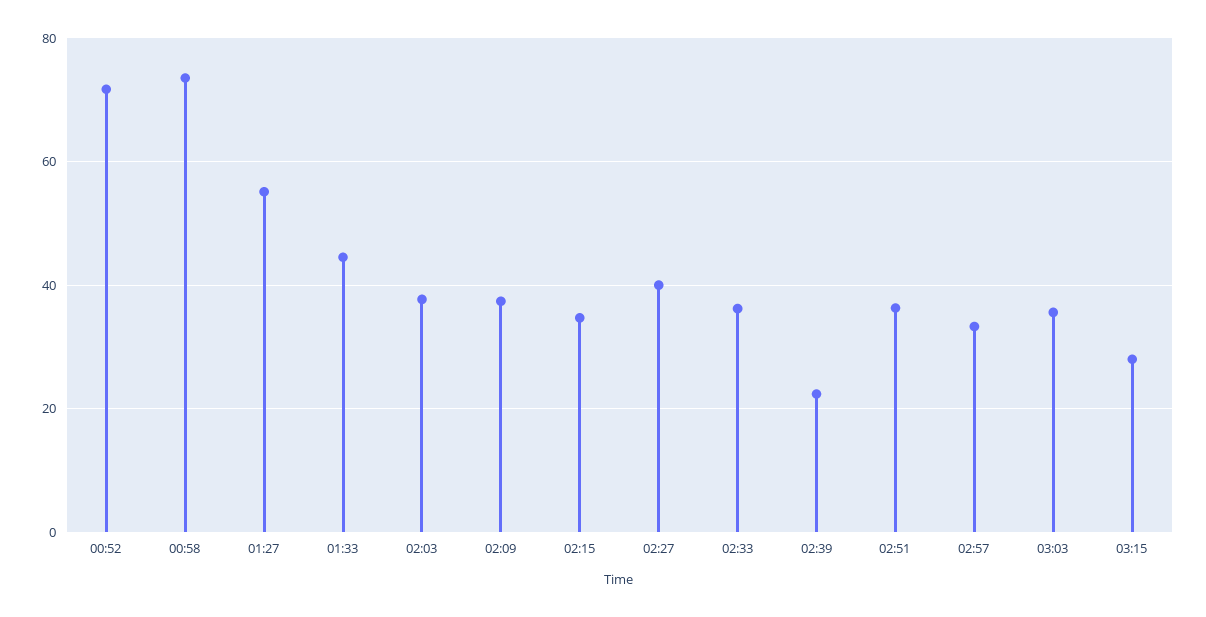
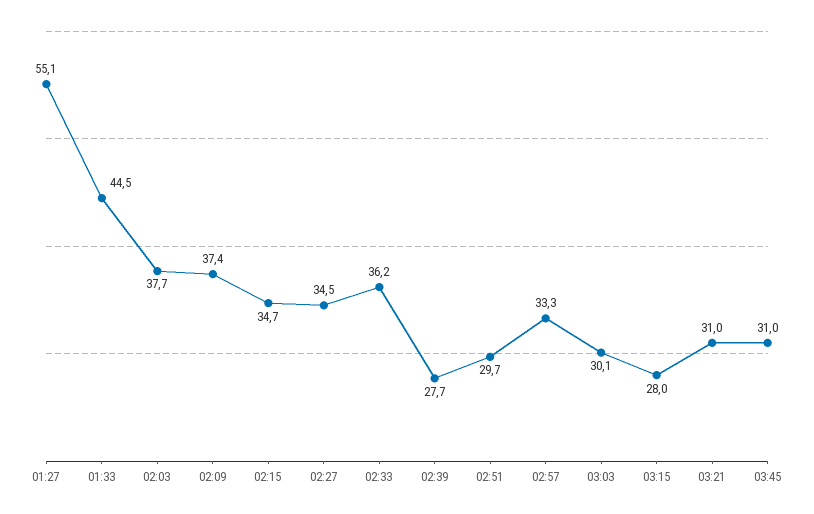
00:52: 72 -> none
00:58: 74 -> none
02:27: 40 -> 34.5
02:39: 22 -> 27.7
02:51: 36 -> 29.7
03:03: 36 -> 30.1
03:21: none -> 31
03:45: none -> 31

